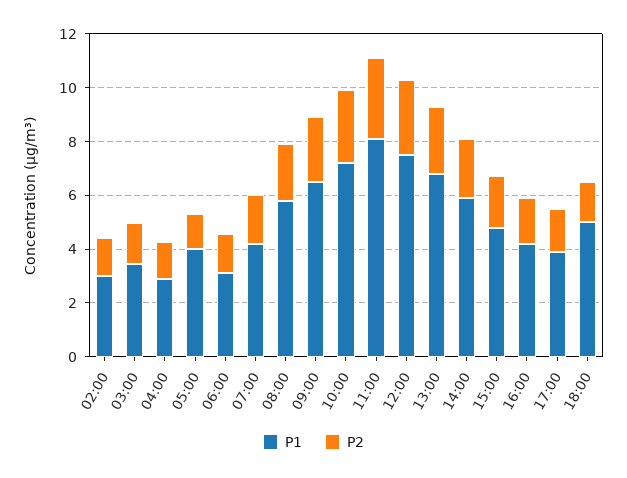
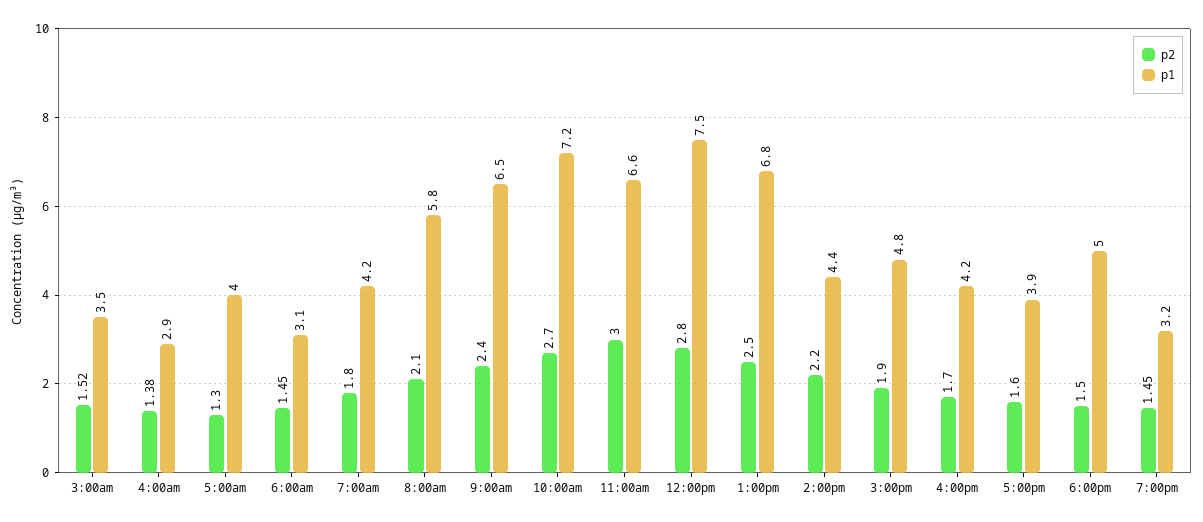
P1, 02:00: 3 -> none
P2, 02:00: 1.5 -> none
P1, 11:00: 8 -> 6.6
P1, 14:00: 6 -> 4.4
P2, 7:00pm: none -> 1.45
P1, 7:00pm: none -> 3.2

